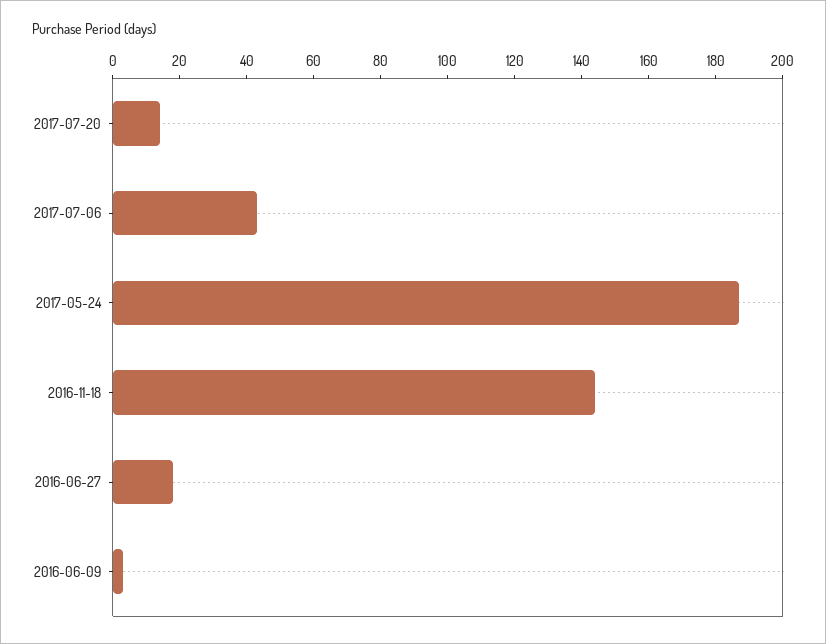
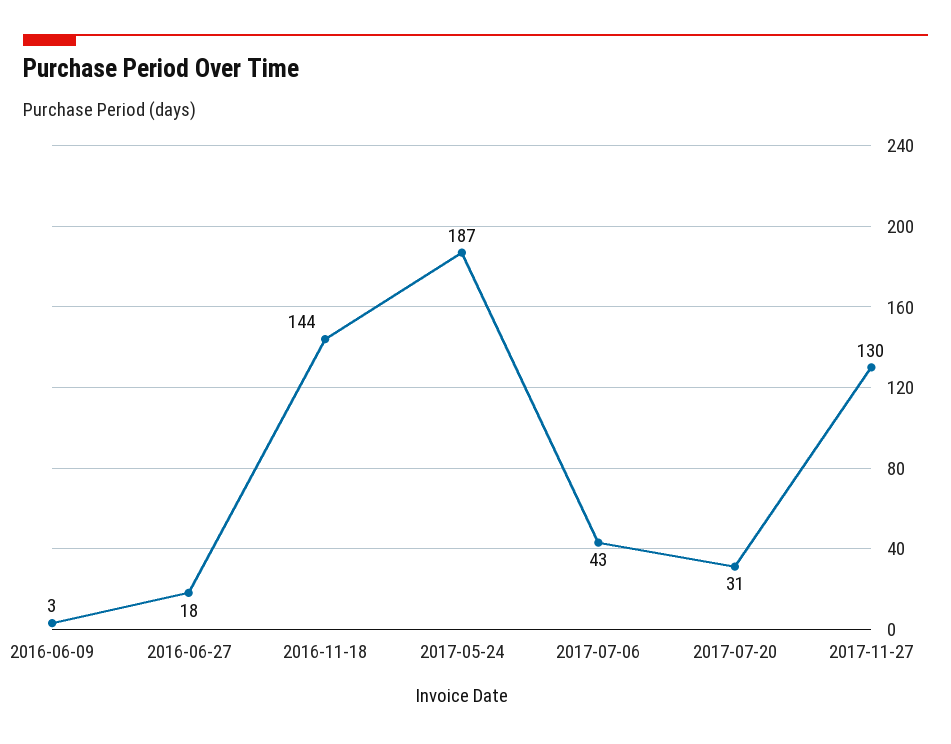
2017-07-20: 15 -> 31
2017-11-27: none -> 130

